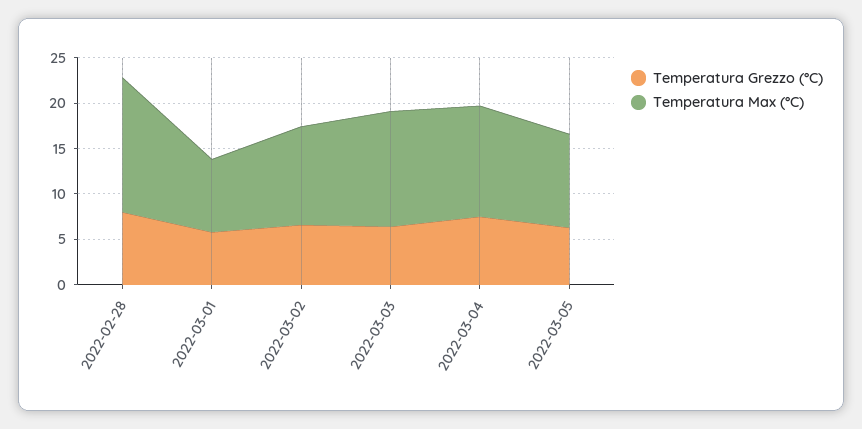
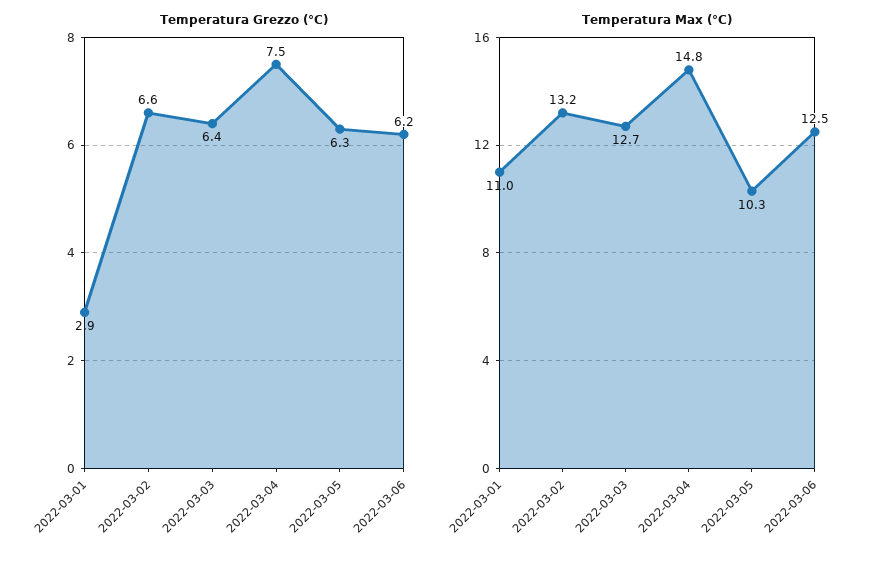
Temperatura Grezzo (°C), 2022-02-28: 8 -> none
Temperatura Max (°C), 2022-02-28: 15 -> none
Temperatura Grezzo (°C), 2022-03-01: 6 -> 2.9
Temperatura Max (°C), 2022-03-01: 8 -> 11
Temperatura Max (°C), 2022-03-02: 11 -> 13.2
Temperatura Max (°C), 2022-03-04: 12 -> 14.8
Temperatura Grezzo (°C), 2022-03-06: none -> 6.2
Temperatura Max (°C), 2022-03-06: none -> 12.5

